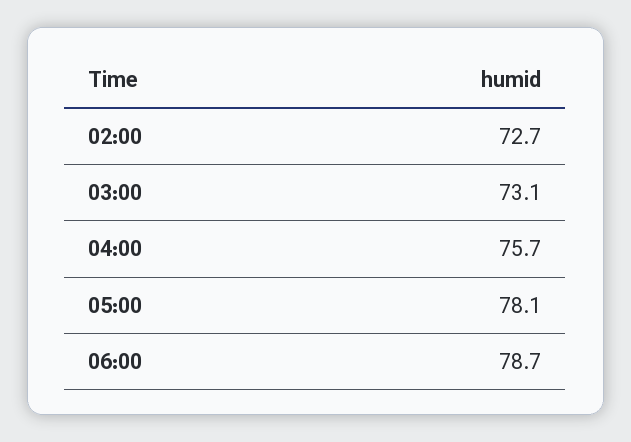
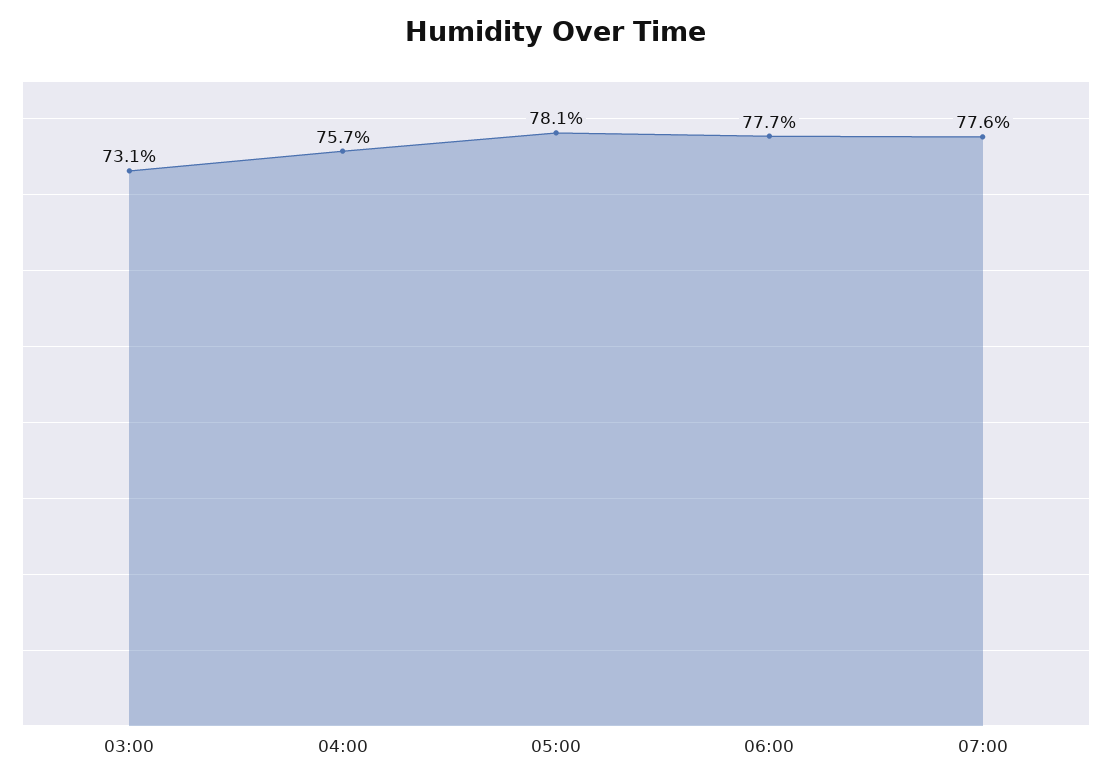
02:00: 72.7 -> none
06:00: 78.7 -> 77.7
07:00: none -> 77.6

